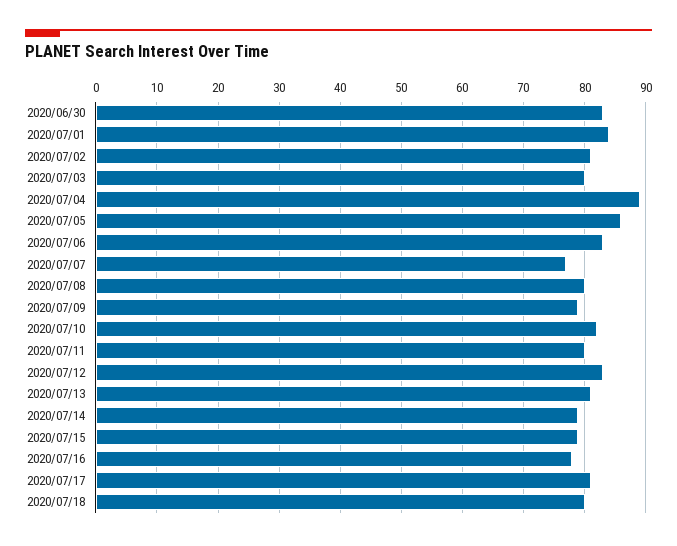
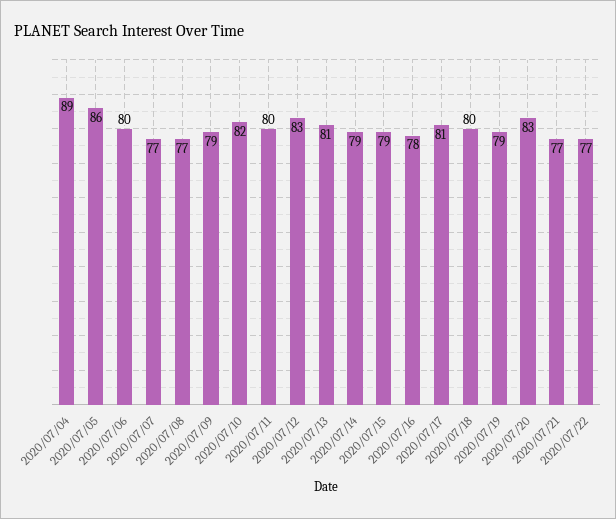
2020/06/30: 83 -> none
2020/07/01: 84 -> none
2020/07/02: 81 -> none
2020/07/03: 80 -> none
2020/07/06: 83 -> 80
2020/07/08: 80 -> 77
2020/07/19: none -> 79
2020/07/20: none -> 83
2020/07/21: none -> 77
2020/07/22: none -> 77

